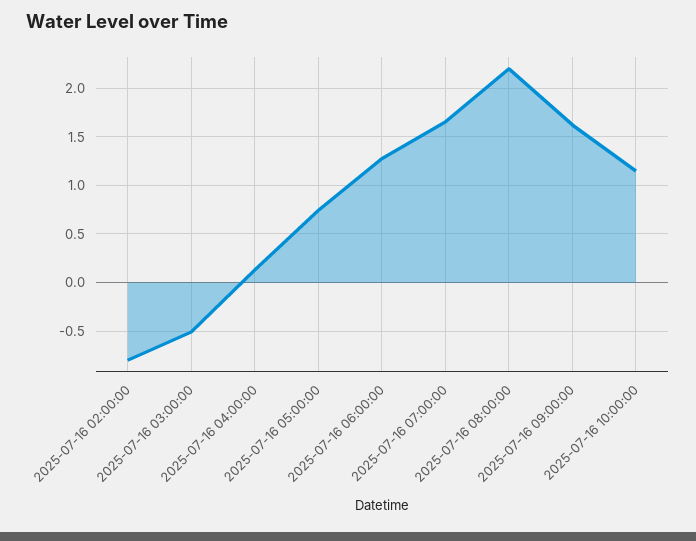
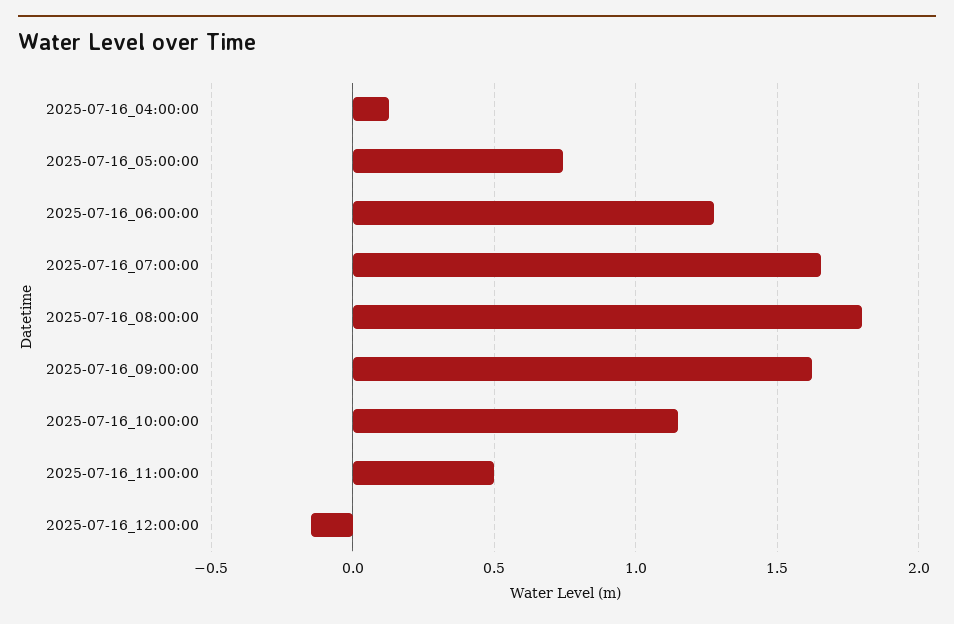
2025-07-16 02:00:00: -0.8 -> none
2025-07-16 03:00:00: -0.5 -> none
2025-07-16 08:00:00: 2.2 -> 1.8
2025-07-16_11:00:00: none -> 0.5
2025-07-16_12:00:00: none -> -0.15

